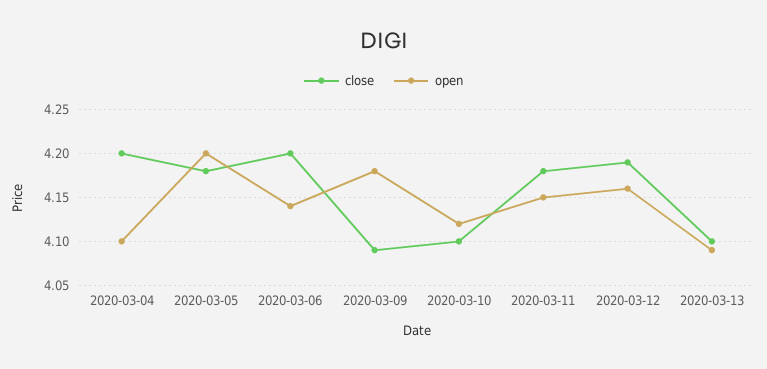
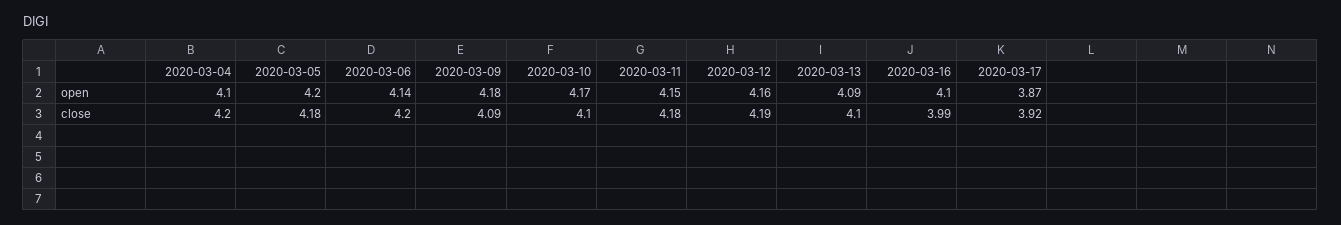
open, 2020-03-10: 4.12 -> 4.17
open, 2020-03-16: none -> 4.1
open, 2020-03-17: none -> 3.87
close, 2020-03-16: none -> 3.99
close, 2020-03-17: none -> 3.92

